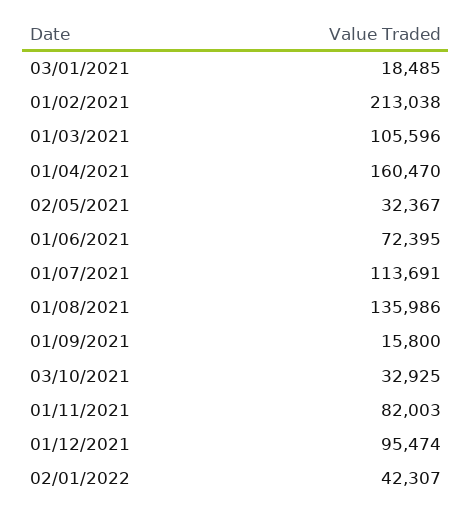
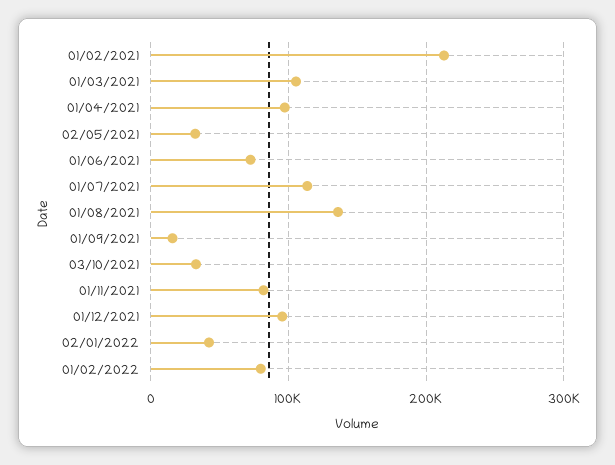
03/01/2021: 18485 -> none
01/04/2021: 160470 -> 100000
01/02/2022: none -> 80000

